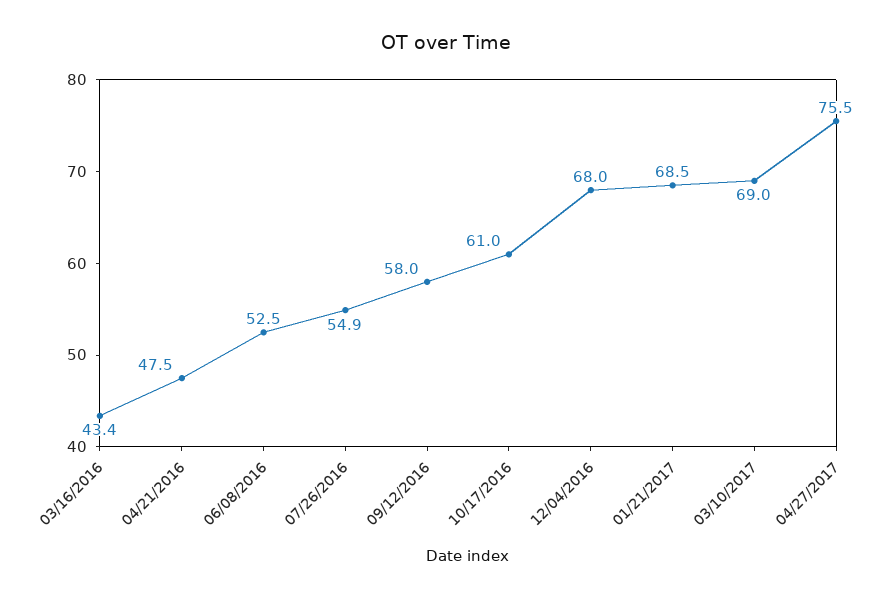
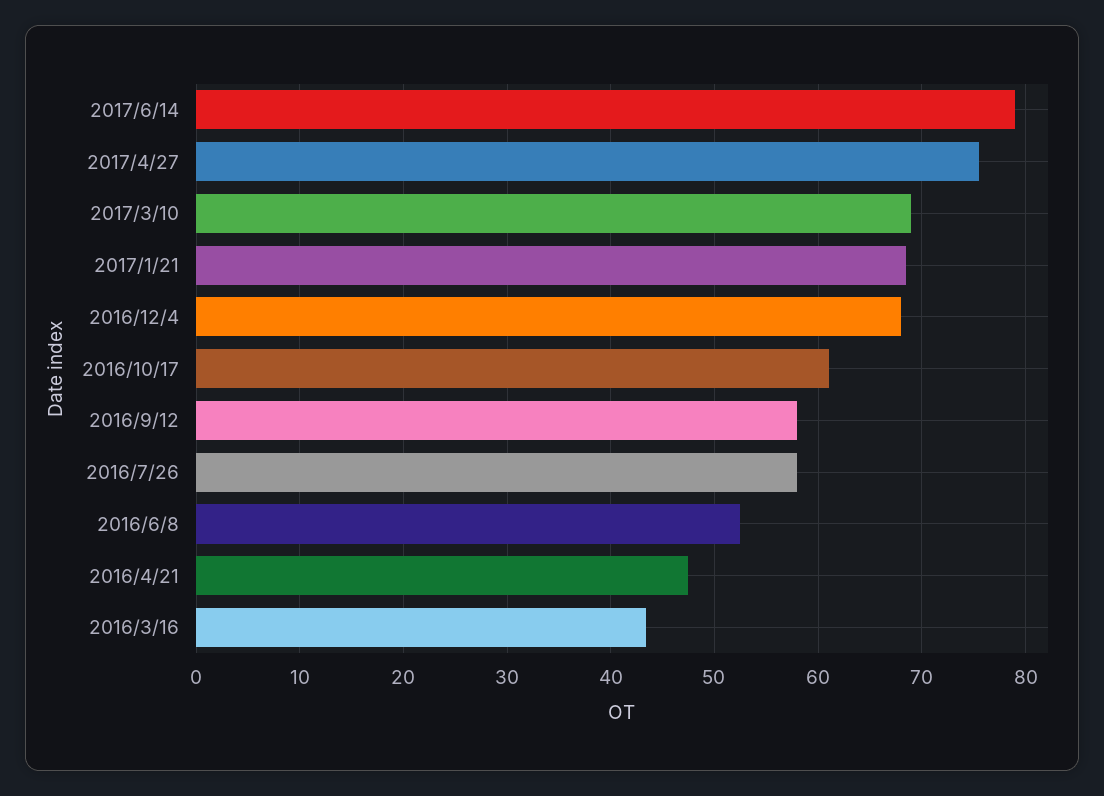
07/26/2016: 54.9 -> 58
2017/6/14: none -> 79

